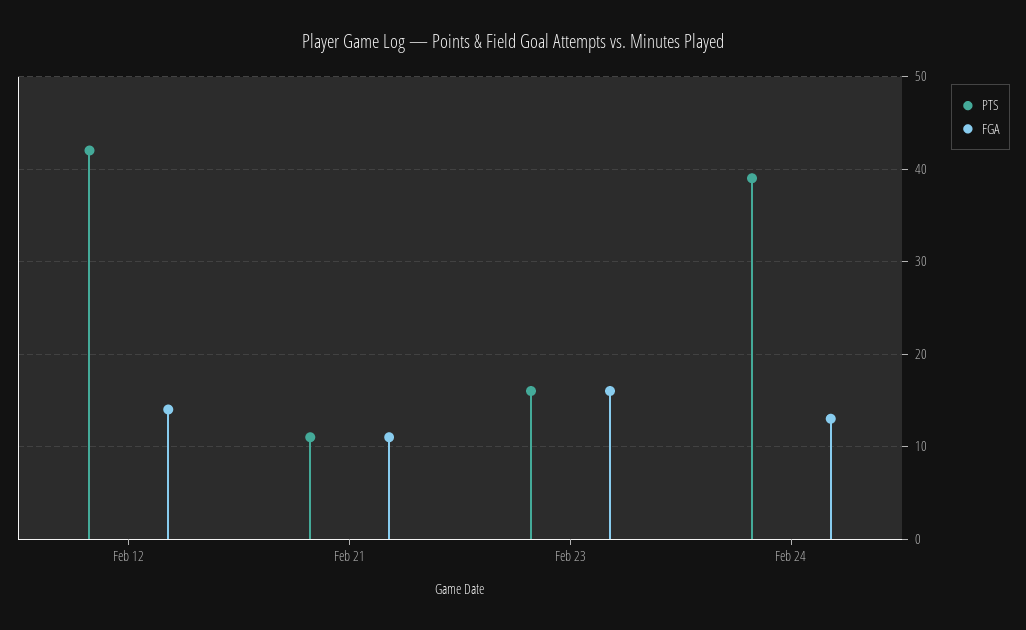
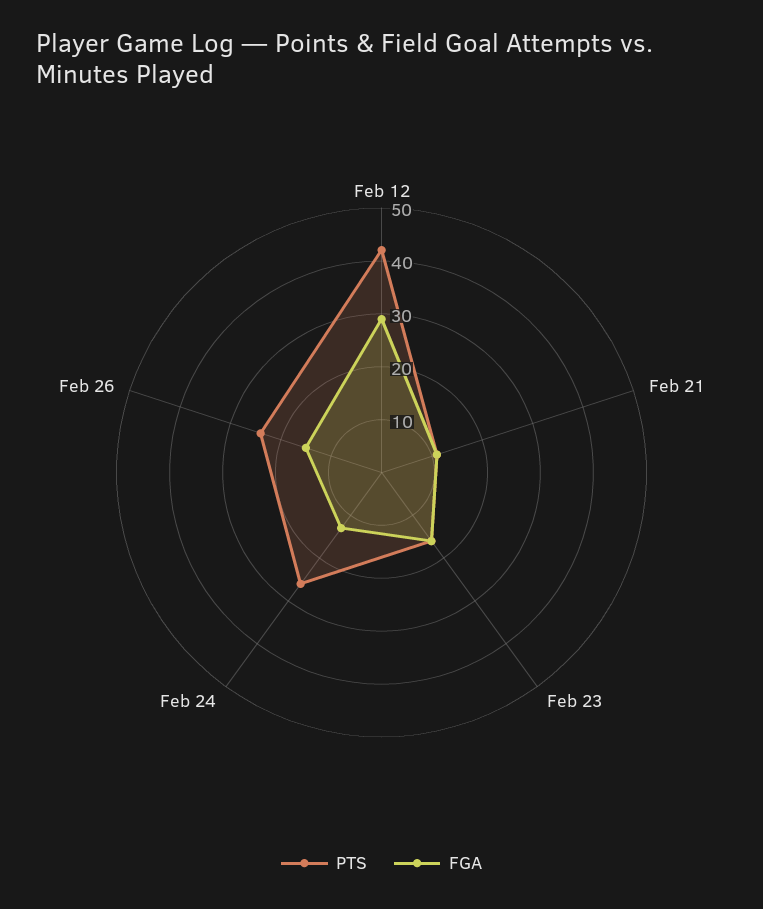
FGA, Feb 12: 14 -> 30
PTS, Feb 24: 39 -> 25
PTS, Feb 26: none -> 25
FGA, Feb 26: none -> 15

